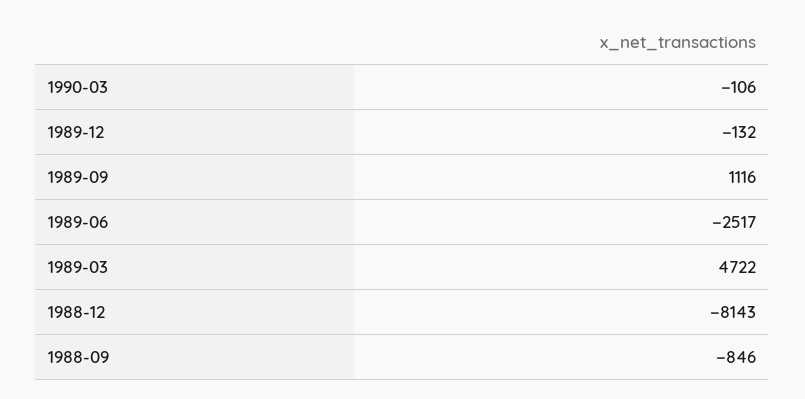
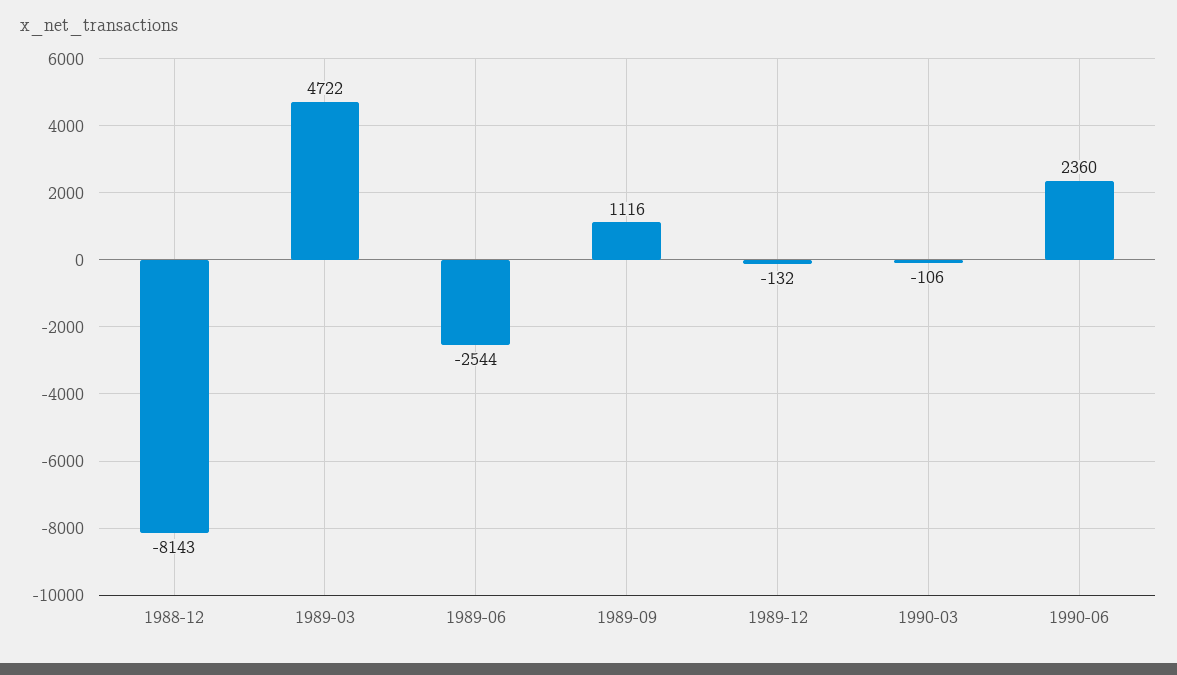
1989-06: -2517 -> -2544
1988-09: -846 -> none
1990-06: none -> 2360

